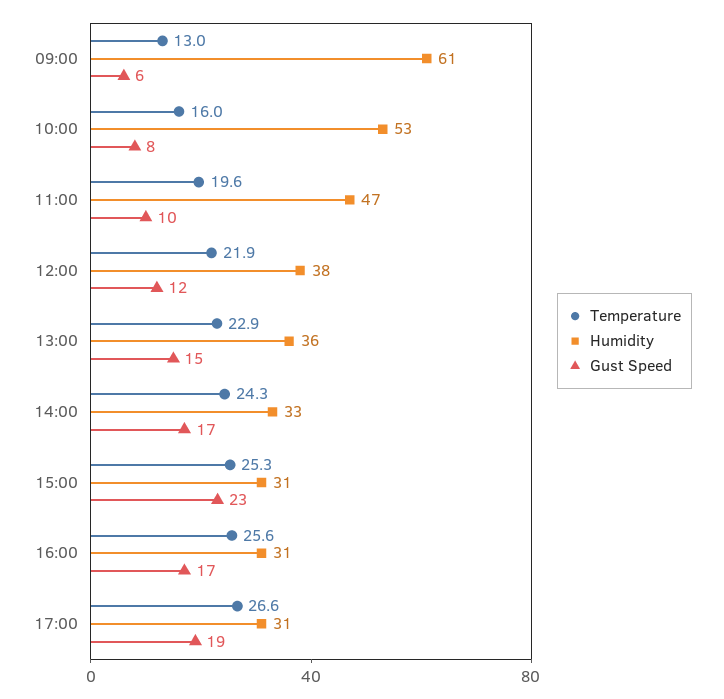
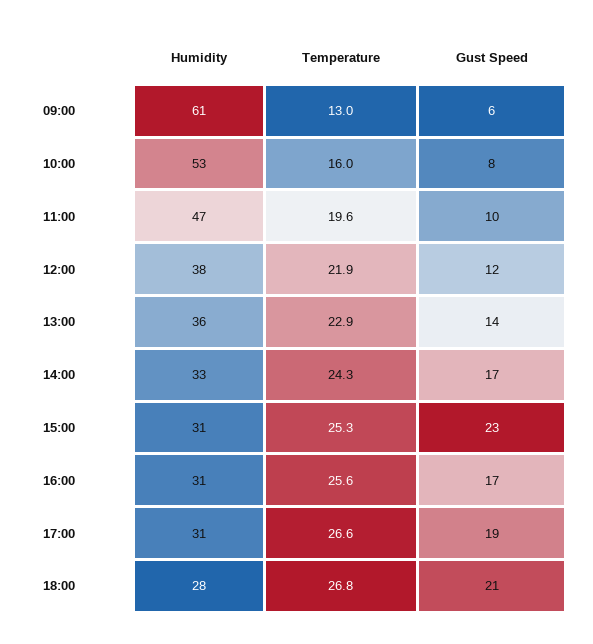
Gust Speed, 13:00: 15 -> 14
Humidity, 18:00: none -> 28
Temperature, 18:00: none -> 26.8
Gust Speed, 18:00: none -> 21

